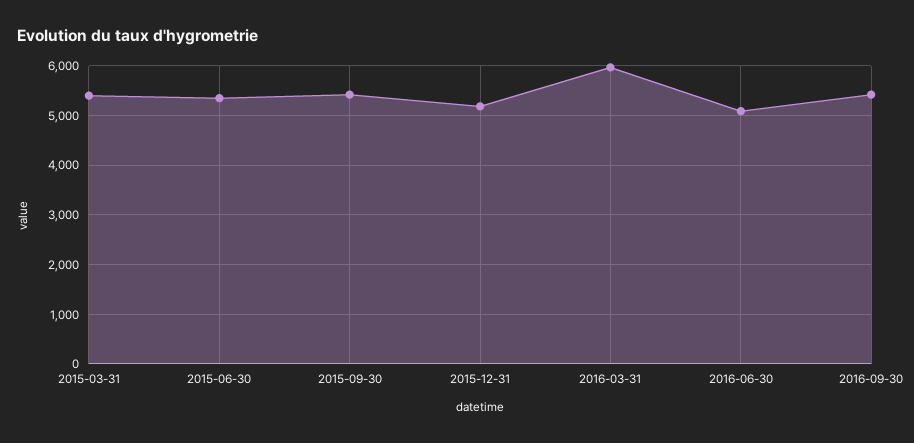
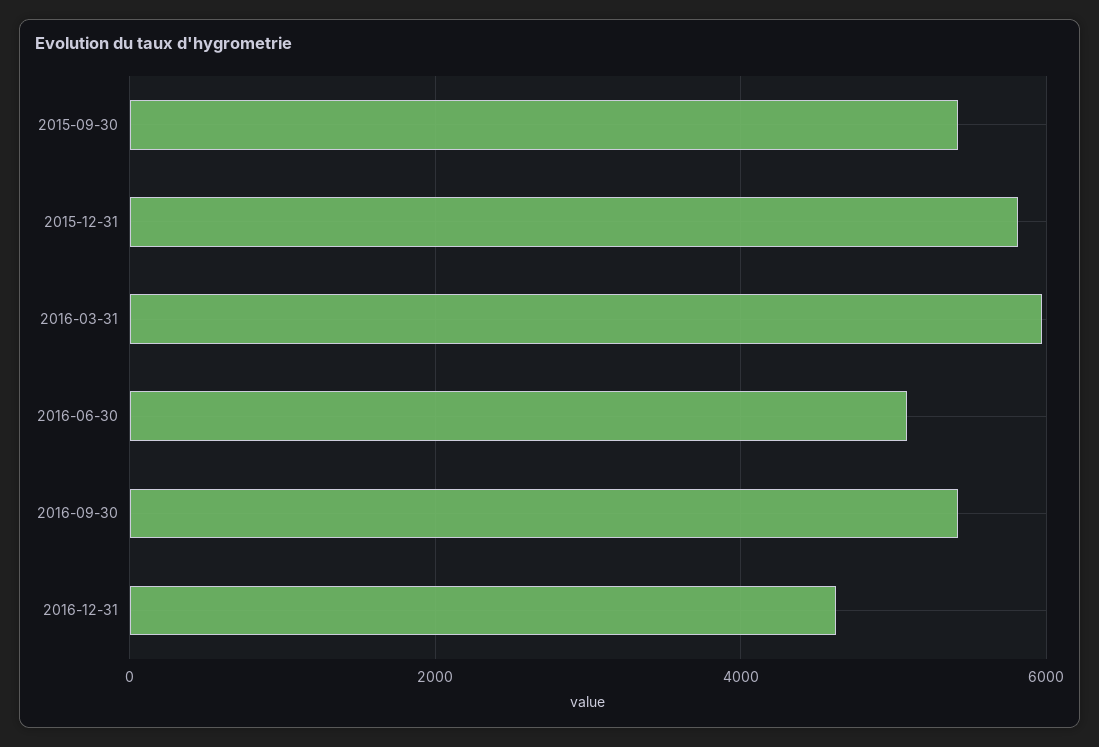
2015-03-31: 5400 -> none
2015-06-30: 5400 -> none
2015-12-31: 5200 -> 5800
2016-12-31: none -> 4600

